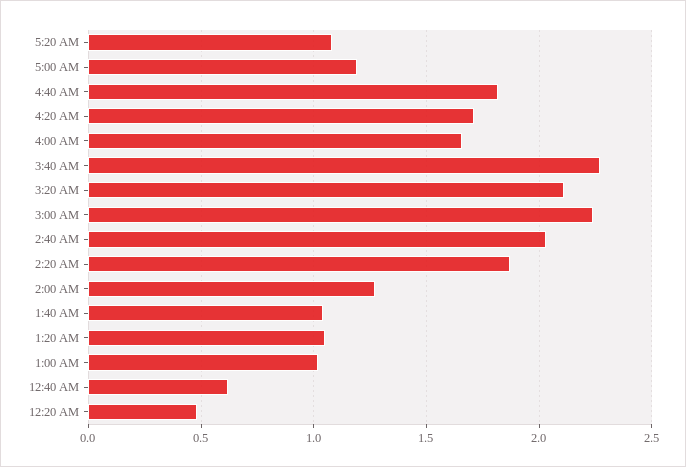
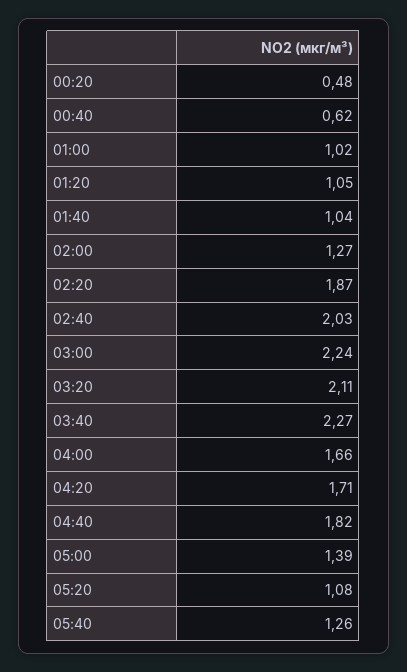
5:00 AM: 1.2 -> 1.39
05:40: none -> 1.26

